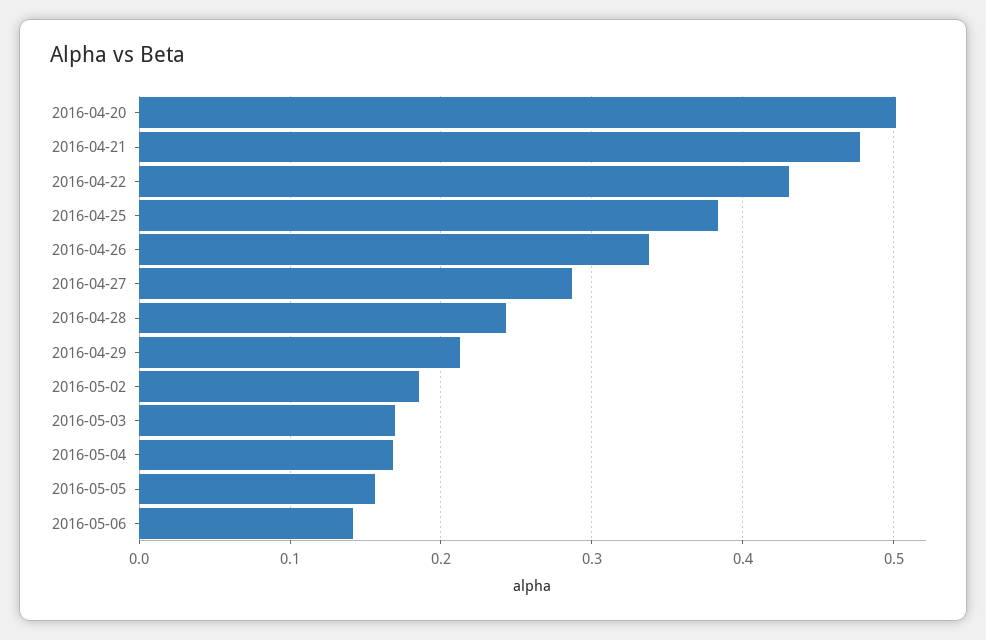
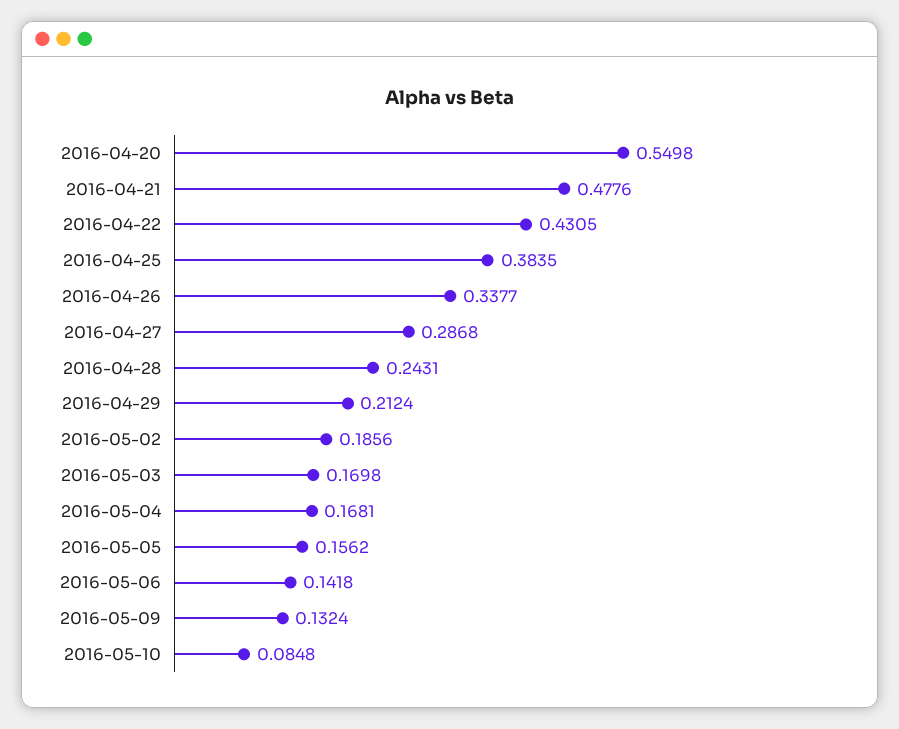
2016-04-20: 0.5 -> 0.5498
2016-05-09: none -> 0.1324
2016-05-10: none -> 0.0848

